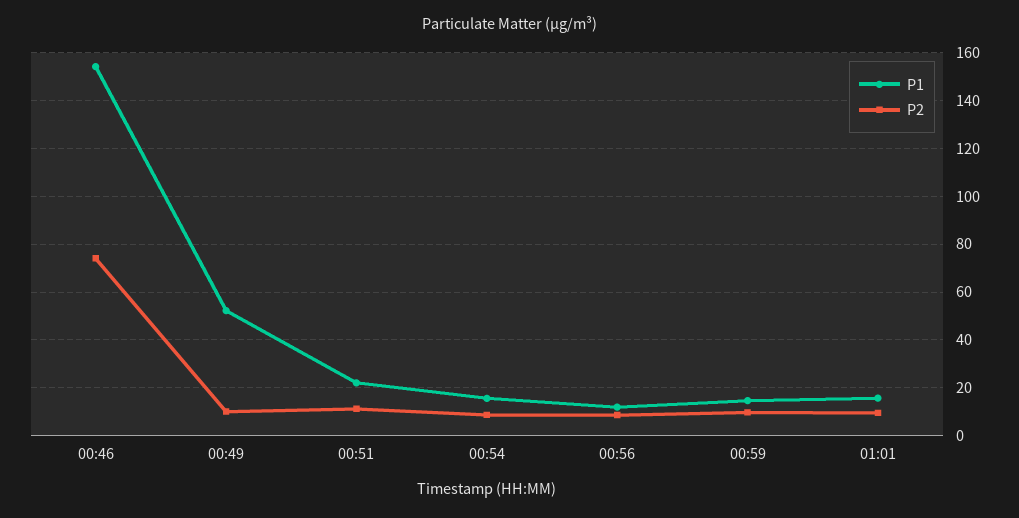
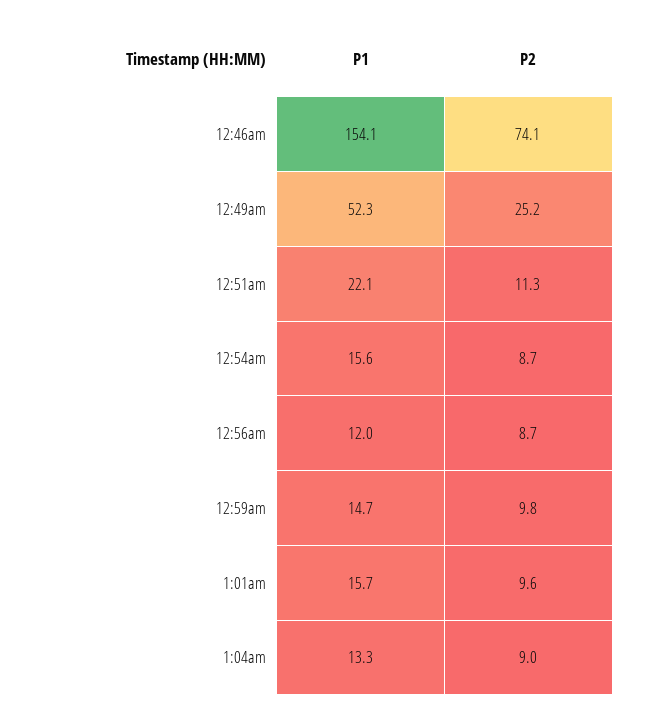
P2, 00:49: 10 -> 25.2
P1, 1:04am: none -> 13.3
P2, 1:04am: none -> 9

